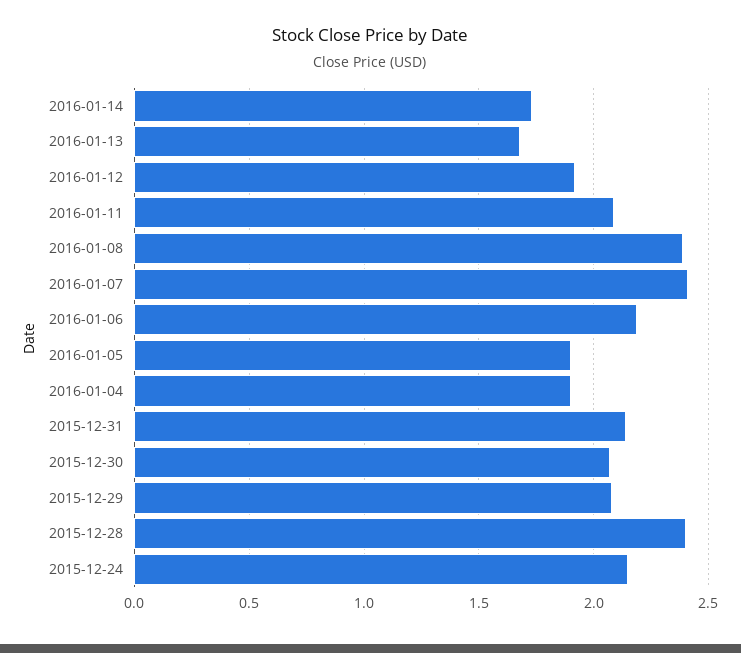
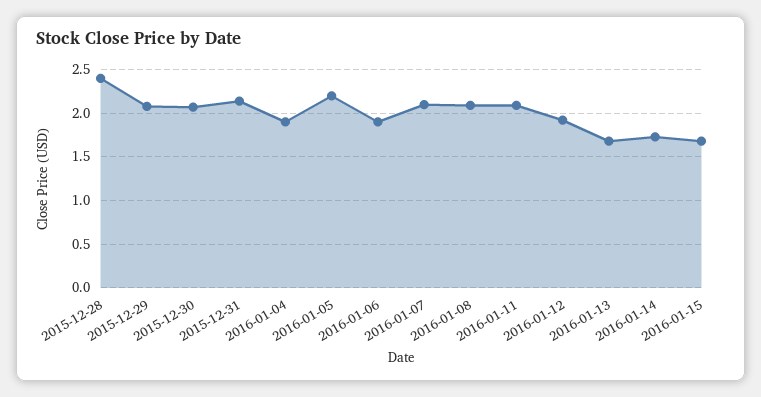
2016-01-08: 2.4 -> 2.1
2016-01-07: 2.4 -> 2.1
2016-01-06: 2.2 -> 1.9
2016-01-05: 1.9 -> 2.2
2015-12-24: 2.15 -> none
2016-01-15: none -> 1.7

